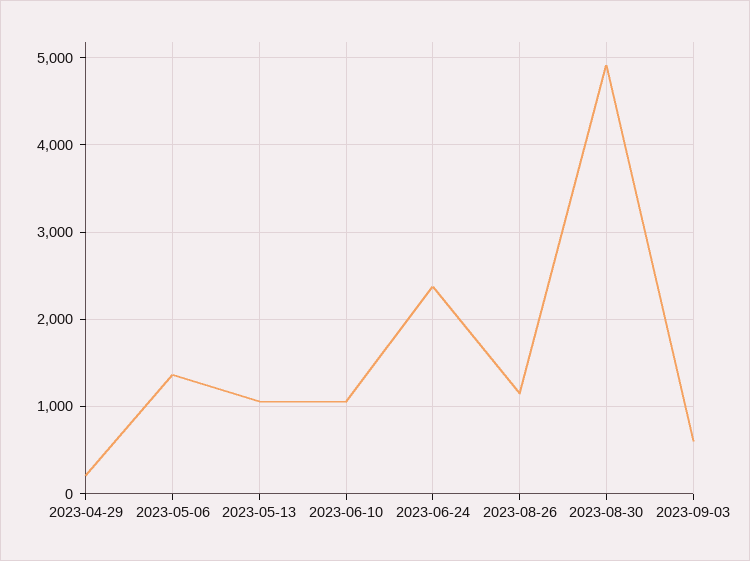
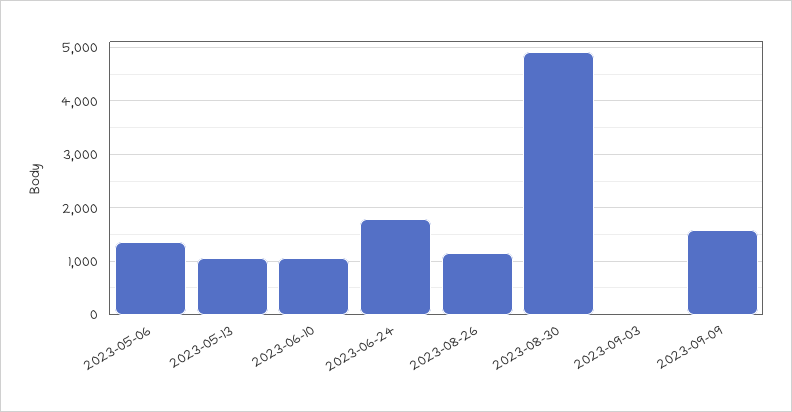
2023-04-29: 200 -> none
2023-06-24: 2400 -> 1800
2023-09-03: 600 -> 0
2023-09-09: none -> 1600

